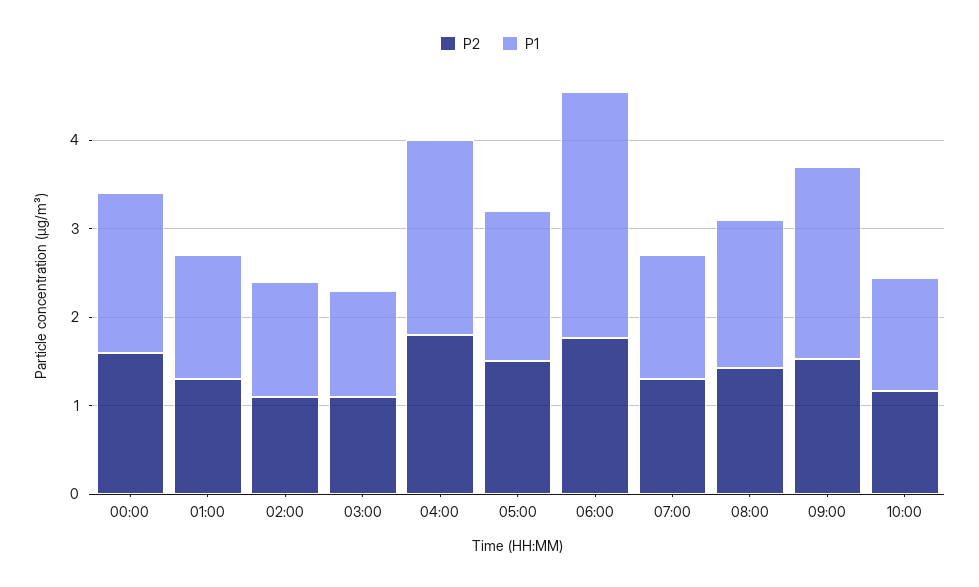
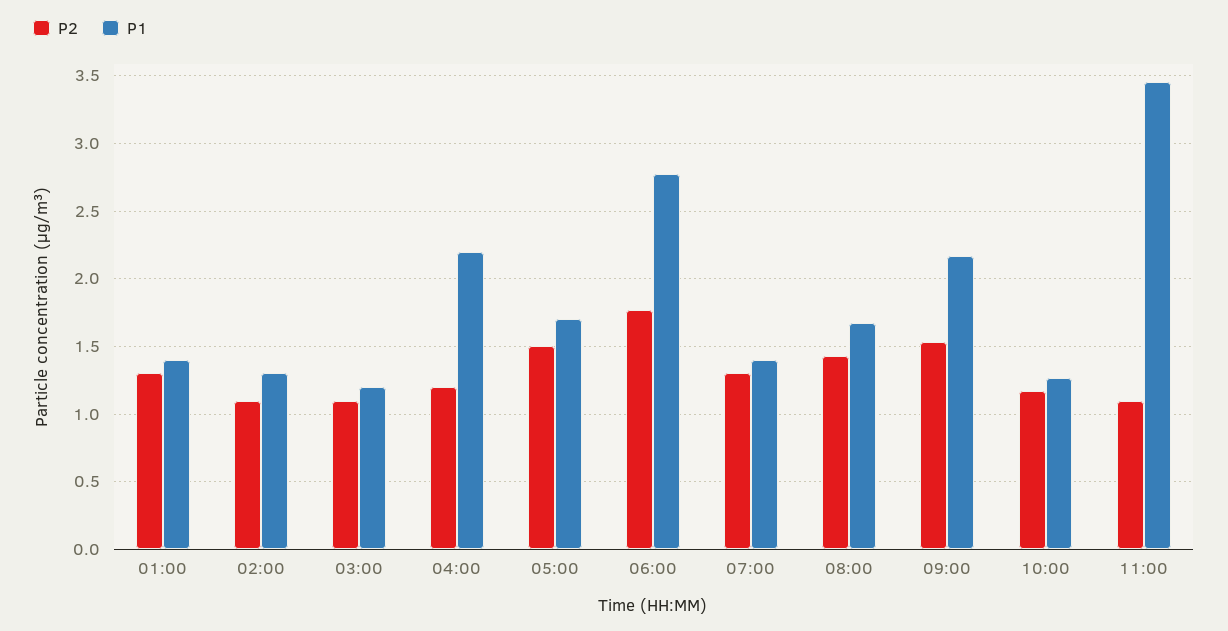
P2, 00:00: 1.6 -> none
P1, 00:00: 1.8 -> none
P2, 04:00: 1.8 -> 1.2
P2, 11:00: none -> 1.1
P1, 11:00: none -> 3.45

